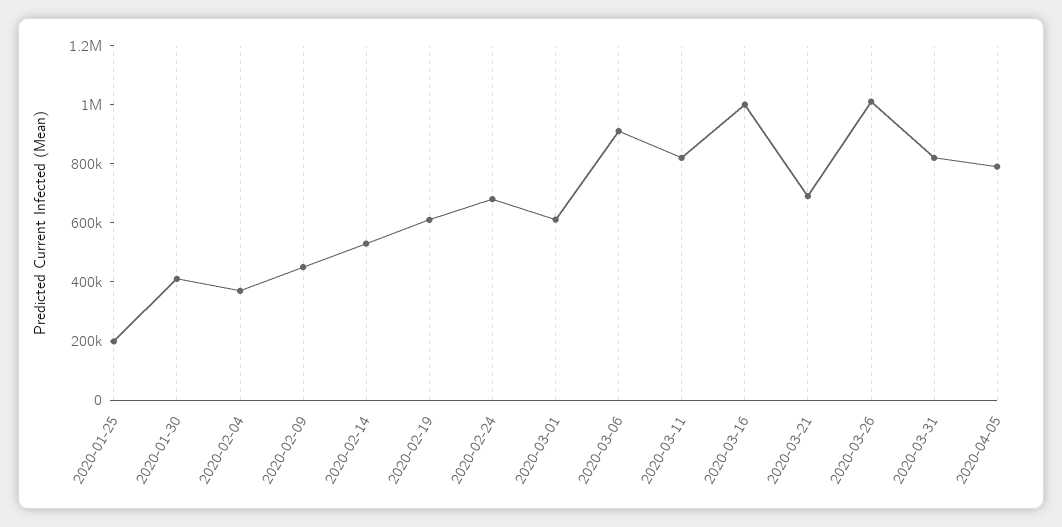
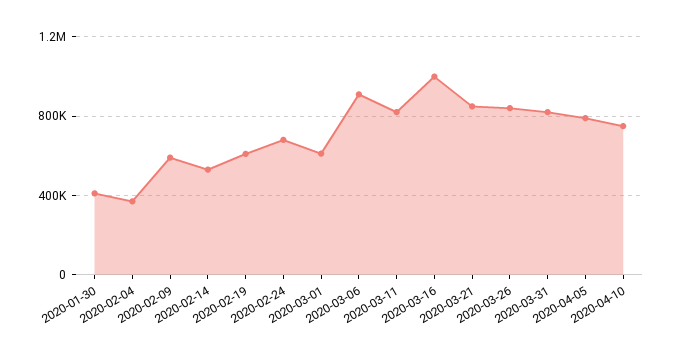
2020-01-25: 200000 -> none
2020-02-09: 450000 -> 600000
2020-03-21: 700000 -> 850000
2020-03-26: 1000000 -> 850000
2020-04-10: none -> 750000

